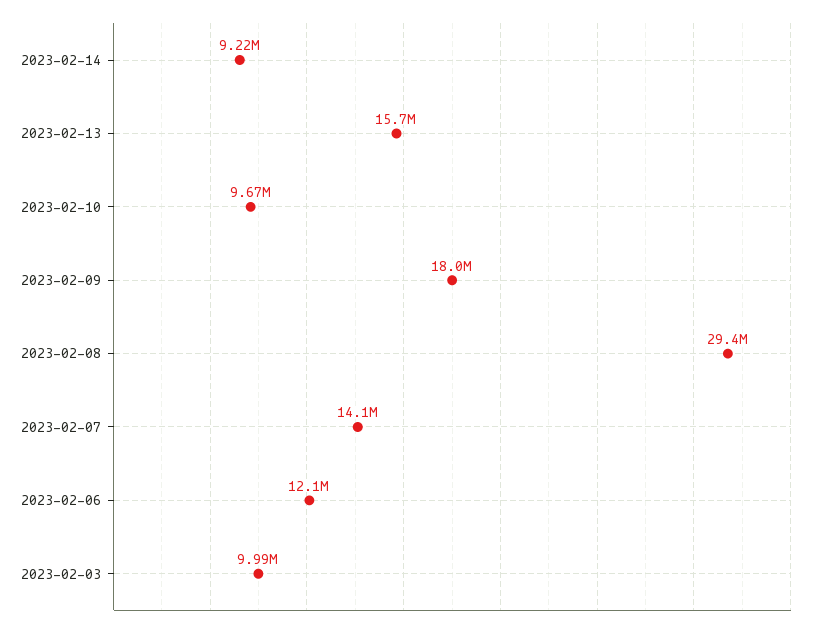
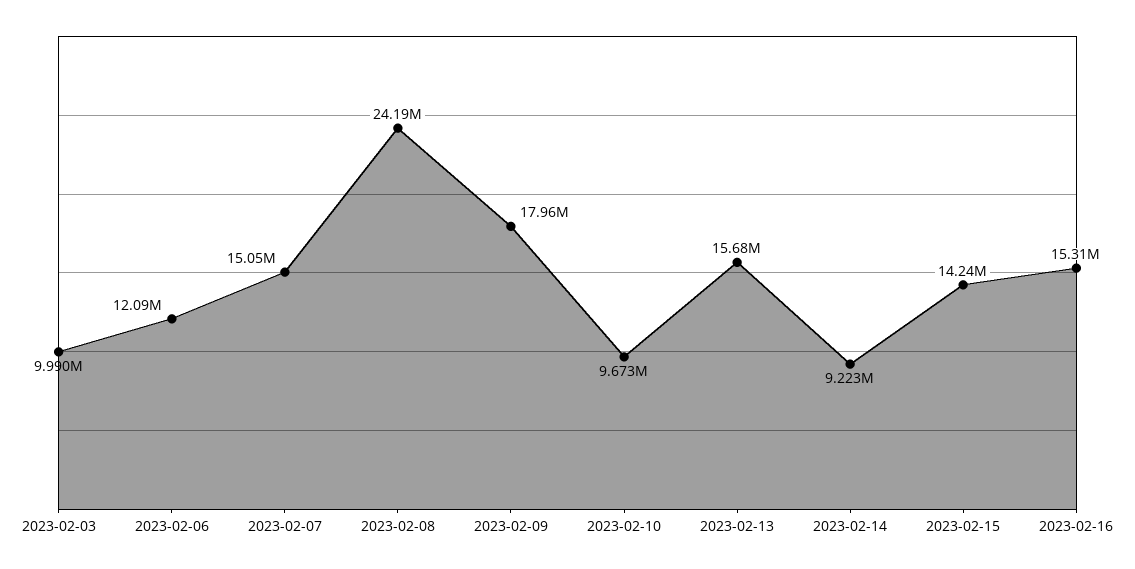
2023-02-08: 29400000 -> 24190000
2023-02-07: 14100000 -> 15050000
2023-02-15: none -> 14240000
2023-02-16: none -> 15310000

